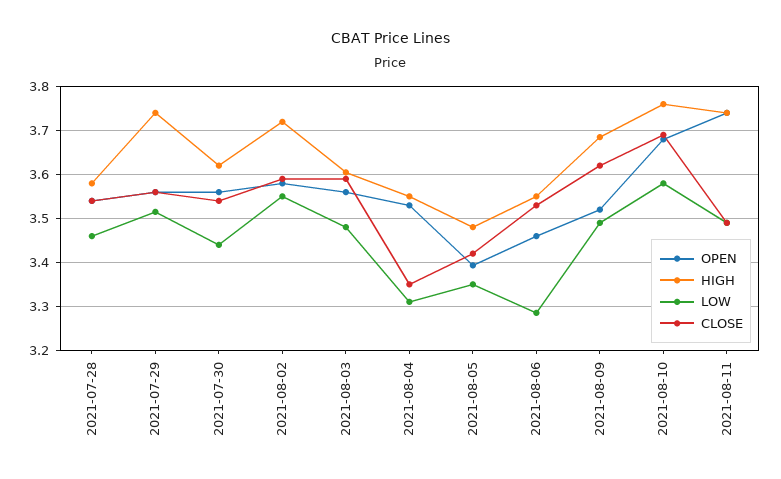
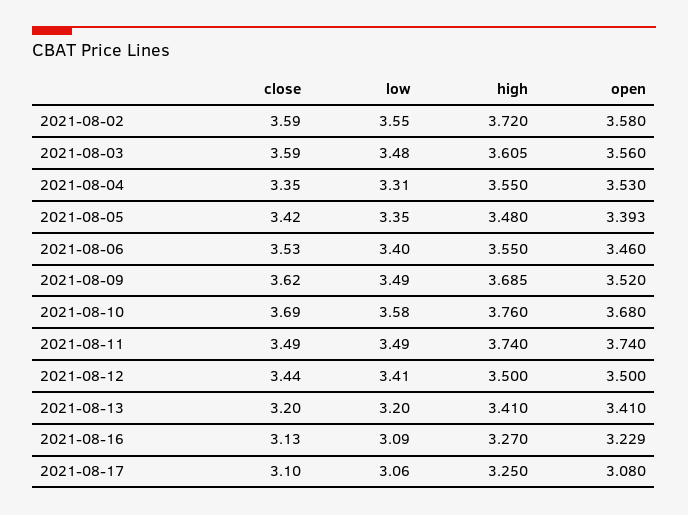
OPEN, 2021-07-28: 3.54 -> none
HIGH, 2021-07-28: 3.58 -> none
LOW, 2021-07-28: 3.46 -> none
CLOSE, 2021-07-28: 3.54 -> none
OPEN, 2021-07-29: 3.56 -> none
HIGH, 2021-07-29: 3.74 -> none
LOW, 2021-07-29: 3.52 -> none
CLOSE, 2021-07-29: 3.56 -> none
OPEN, 2021-07-30: 3.56 -> none
HIGH, 2021-07-30: 3.62 -> none
LOW, 2021-07-30: 3.44 -> none
CLOSE, 2021-07-30: 3.54 -> none
LOW, 2021-08-06: 3.28 -> 3.4
CLOSE, 2021-08-12: none -> 3.44
LOW, 2021-08-12: none -> 3.41
HIGH, 2021-08-12: none -> 3.5
OPEN, 2021-08-12: none -> 3.5
CLOSE, 2021-08-13: none -> 3.2
LOW, 2021-08-13: none -> 3.2
HIGH, 2021-08-13: none -> 3.41
OPEN, 2021-08-13: none -> 3.41
CLOSE, 2021-08-16: none -> 3.13
LOW, 2021-08-16: none -> 3.09
HIGH, 2021-08-16: none -> 3.27
OPEN, 2021-08-16: none -> 3.229
CLOSE, 2021-08-17: none -> 3.1
LOW, 2021-08-17: none -> 3.06
HIGH, 2021-08-17: none -> 3.25
OPEN, 2021-08-17: none -> 3.08

